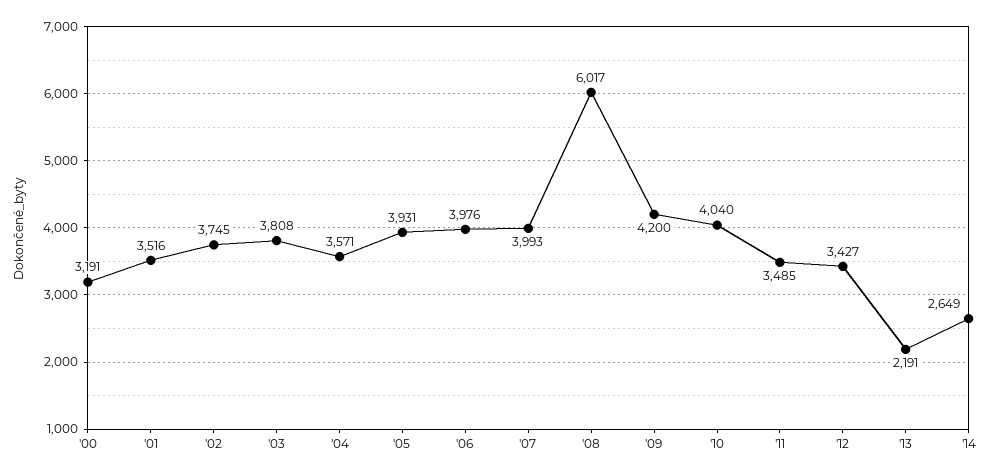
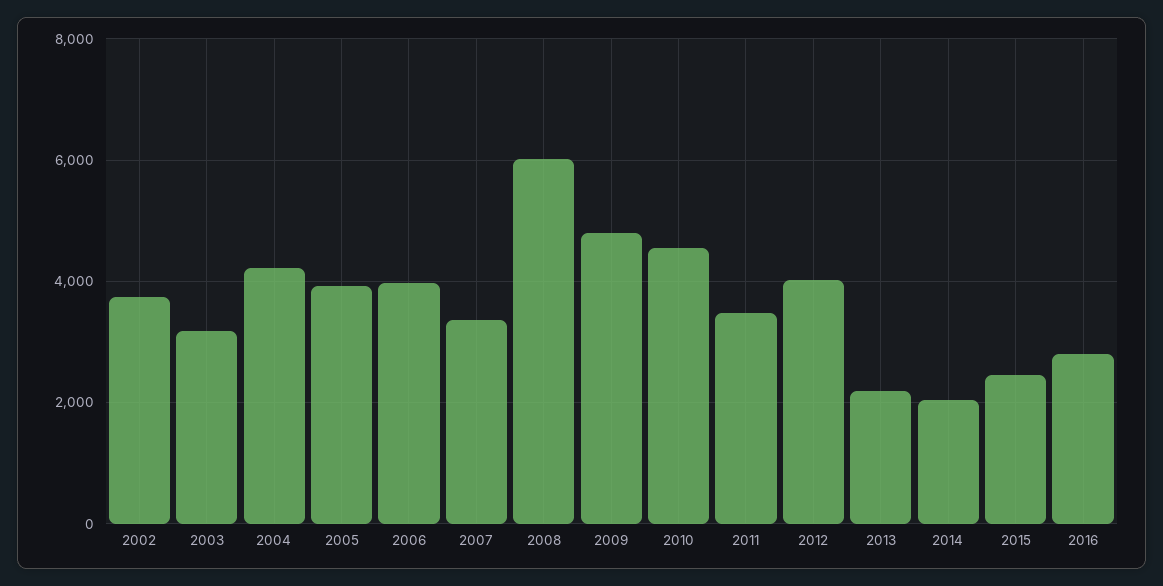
'00: 3191 -> none
'01: 3516 -> none
'03: 3808 -> 3200
'04: 3571 -> 4200
'07: 3993 -> 3400
'09: 4200 -> 4800
'10: 4040 -> 4600
'12: 3427 -> 4000
'14: 2649 -> 2000
2015: none -> 2400
2016: none -> 2800

